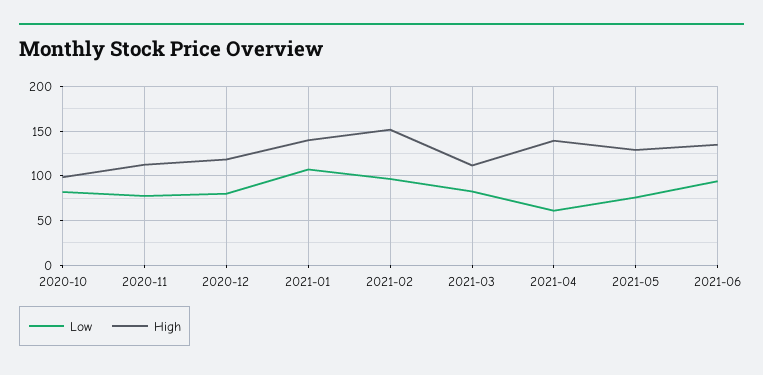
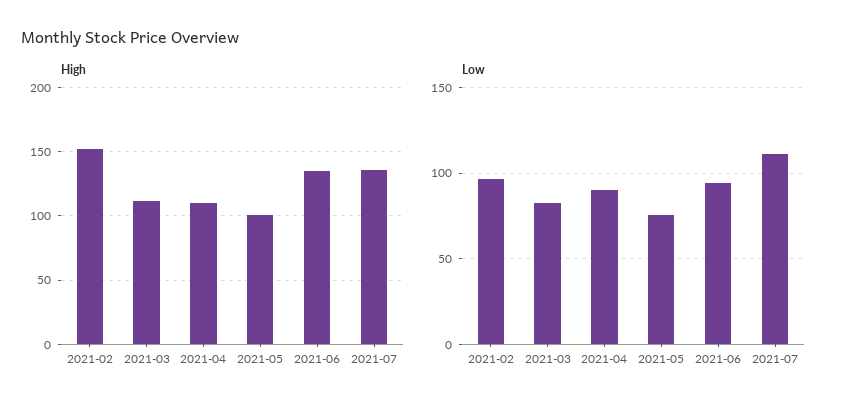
Low, 2020-10: 80 -> none
High, 2020-10: 100 -> none
Low, 2020-11: 80 -> none
High, 2020-11: 110 -> none
Low, 2020-12: 80 -> none
High, 2020-12: 120 -> none
Low, 2021-01: 110 -> none
High, 2021-01: 140 -> none
Low, 2021-04: 60 -> 90
High, 2021-04: 140 -> 110
High, 2021-05: 130 -> 100
High, 2021-07: none -> 135
Low, 2021-07: none -> 110

